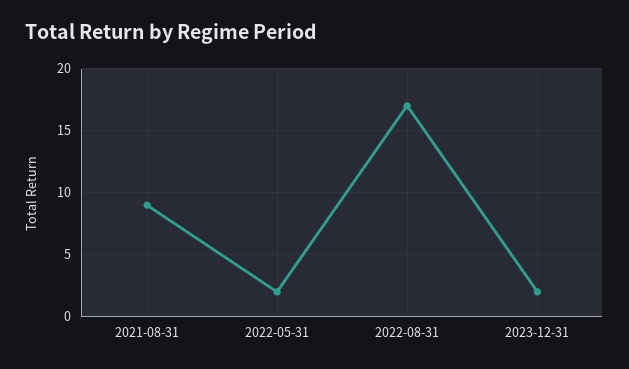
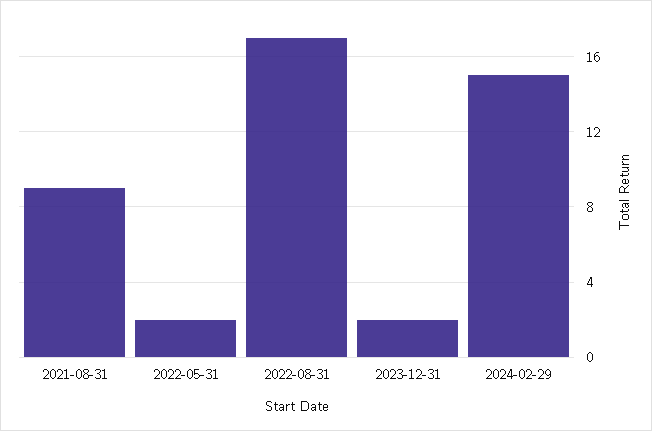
2024-02-29: none -> 15

